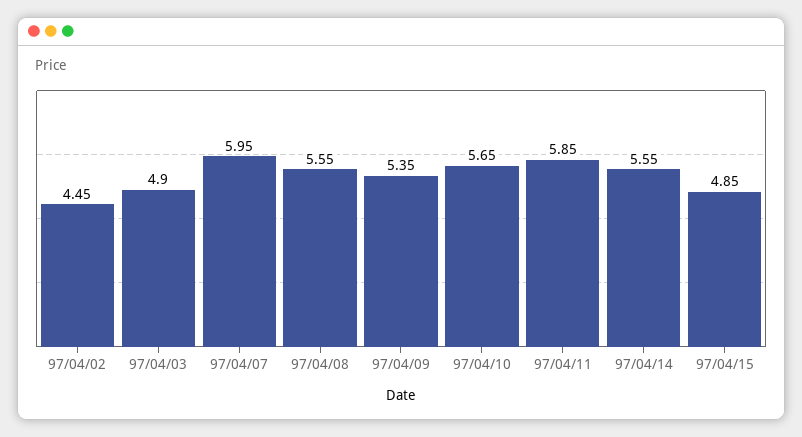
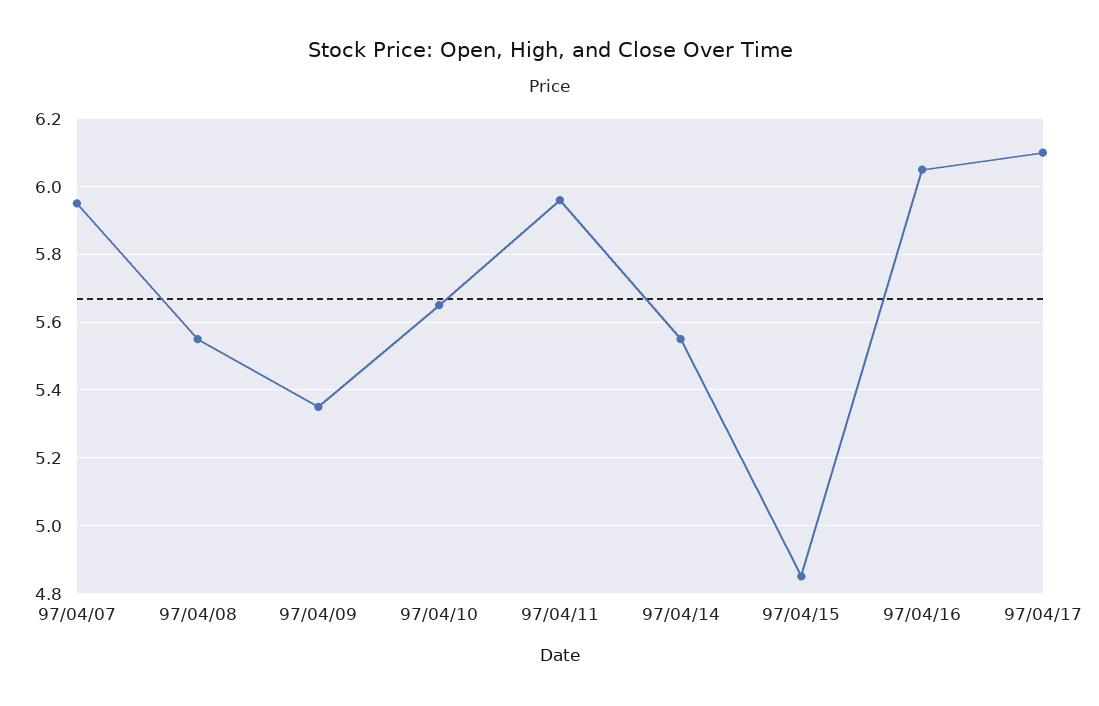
97/04/02: 4.45 -> none
97/04/03: 4.9 -> none
97/04/11: 5.85 -> 5.95
97/04/16: none -> 6.05
97/04/17: none -> 6.1

